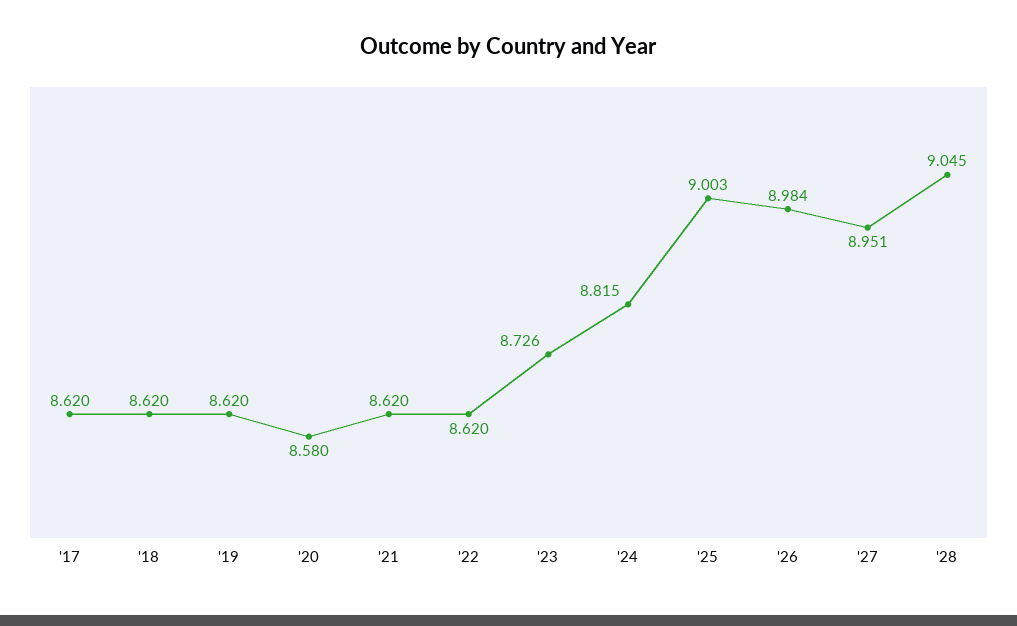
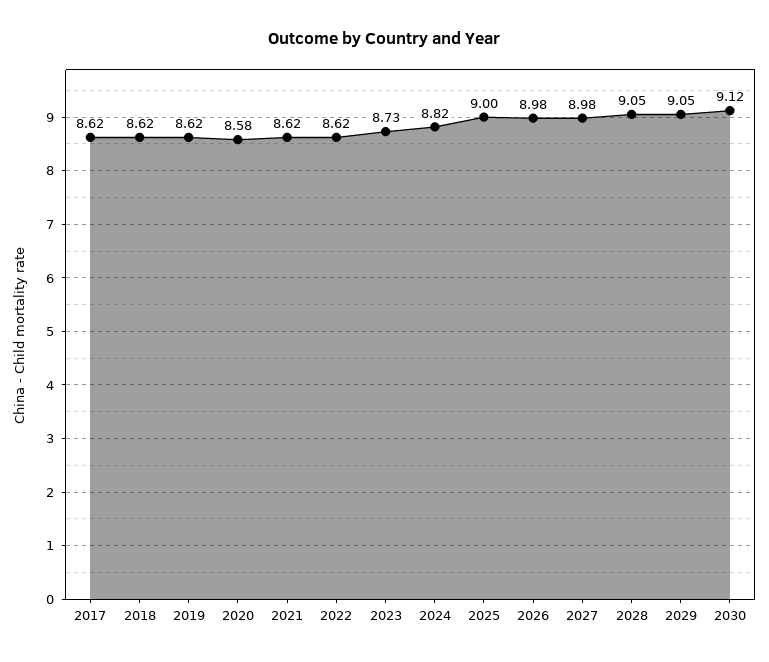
'27: 8.951 -> 8.98
2029: none -> 9.05
2030: none -> 9.12

